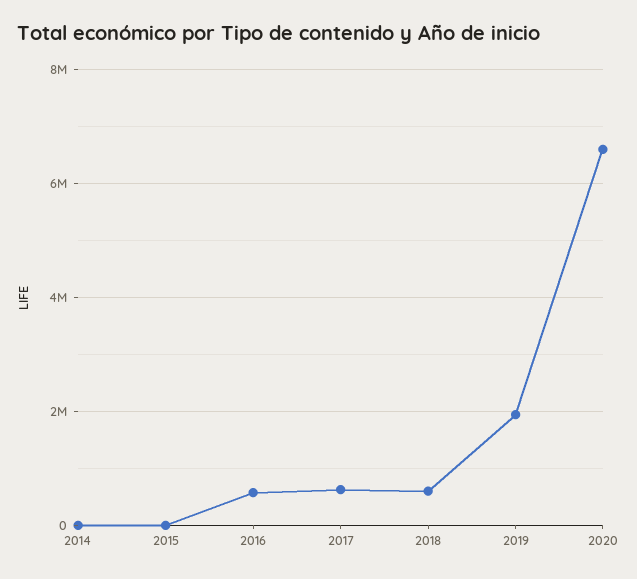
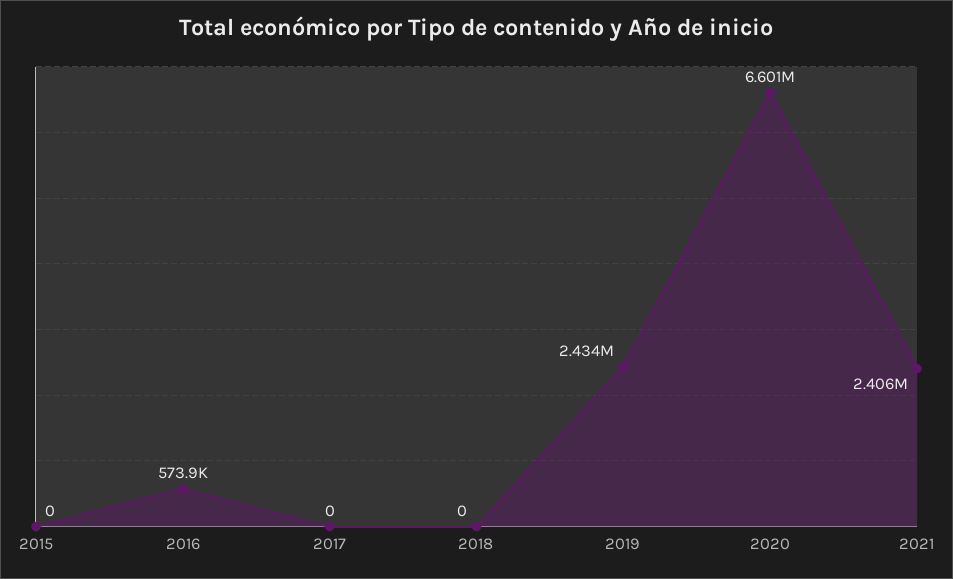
2014: 0 -> none
2017: 600000 -> 0
2018: 600000 -> 0
2019: 2000000 -> 2434000
2021: none -> 2406000

